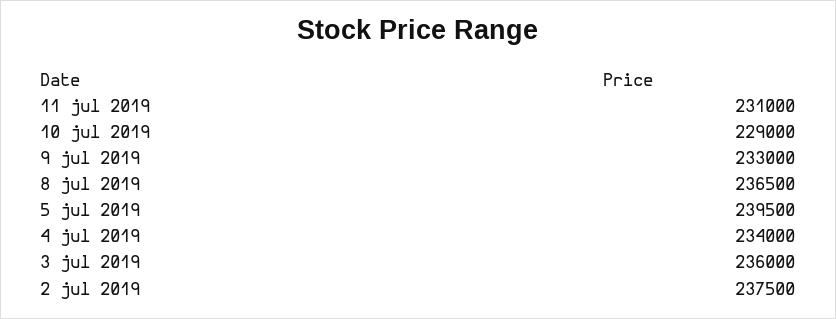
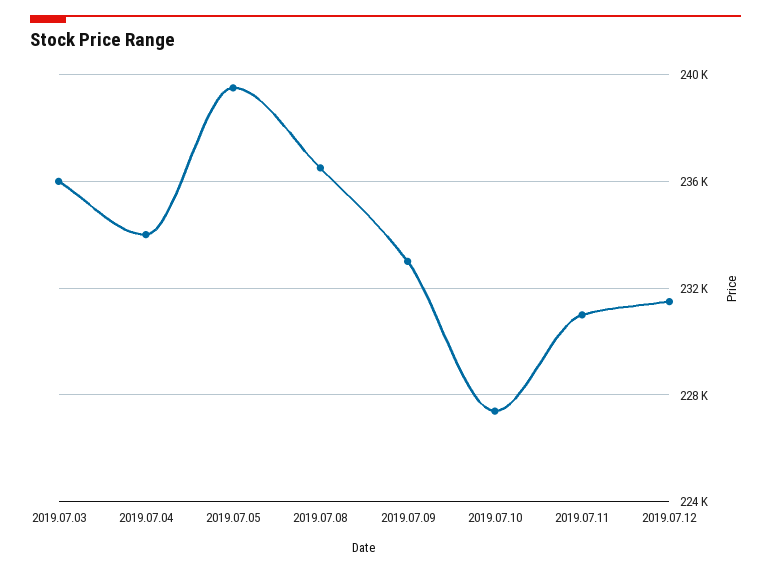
10 jul 2019: 229000 -> 227500
2 jul 2019: 237500 -> none
2019.07.12: none -> 231500

